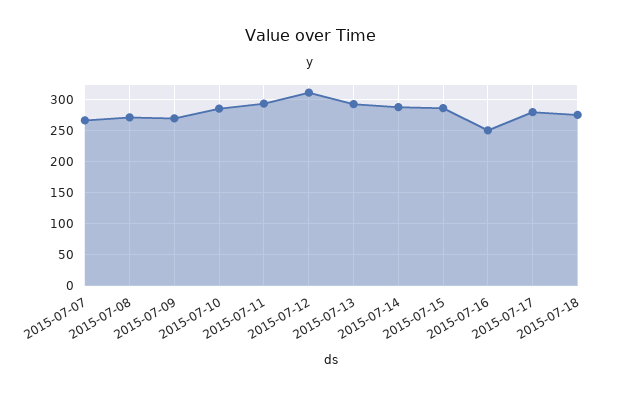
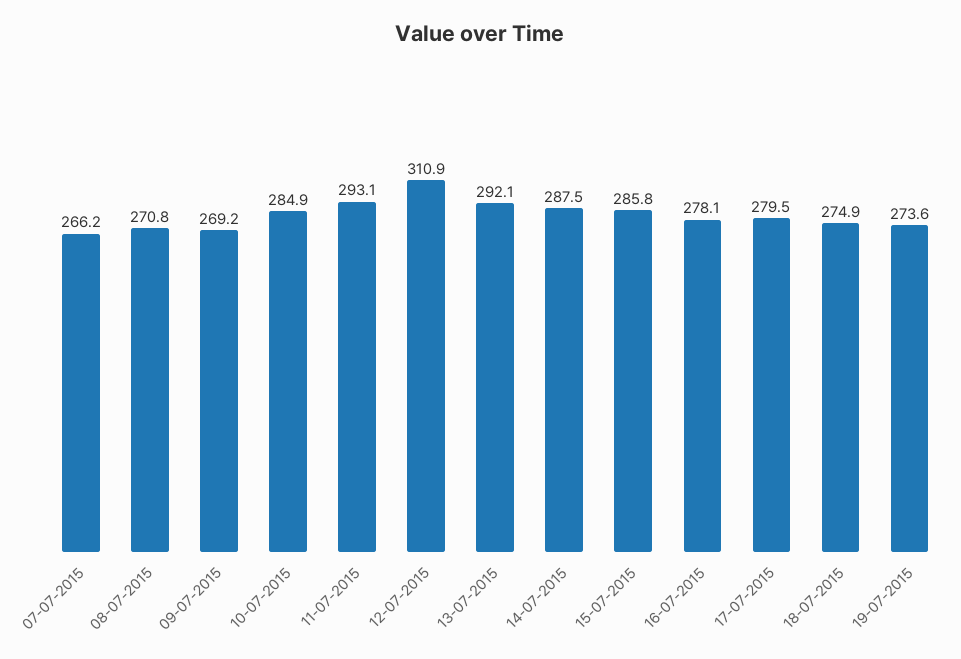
2015-07-16: 250 -> 278.1
19-07-2015: none -> 273.6

